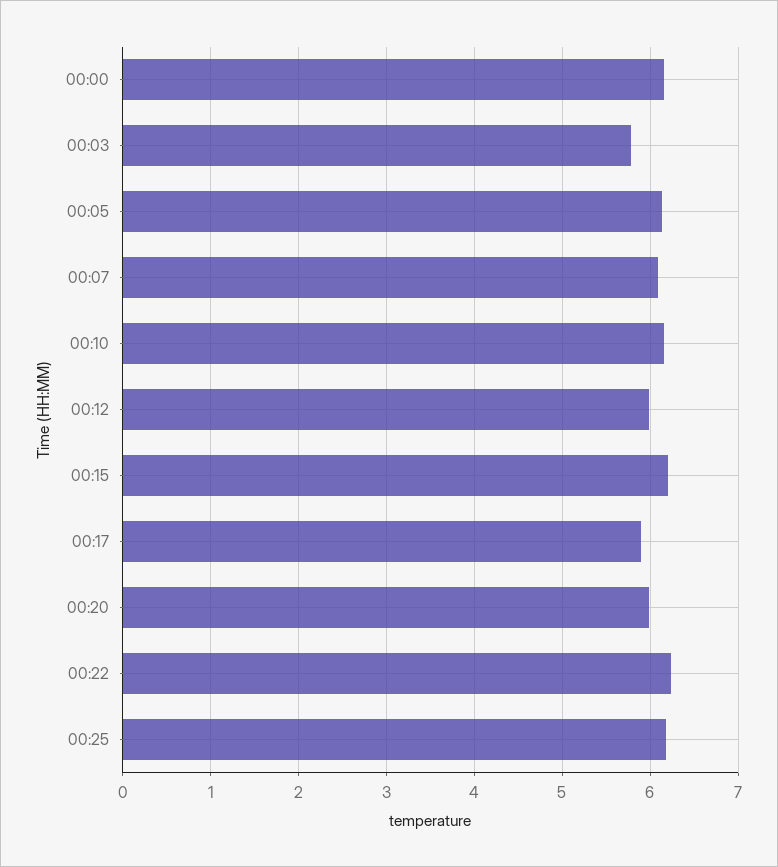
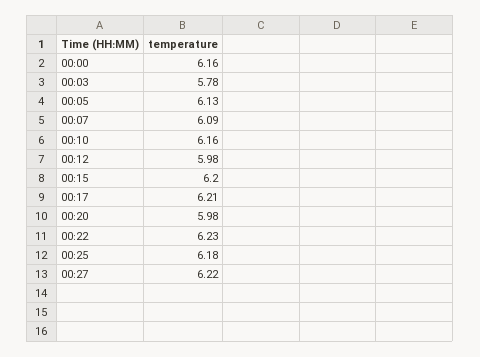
00:17: 5.9 -> 6.21
00:27: none -> 6.22

